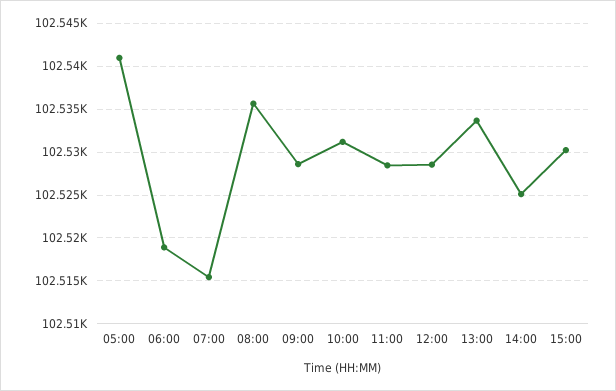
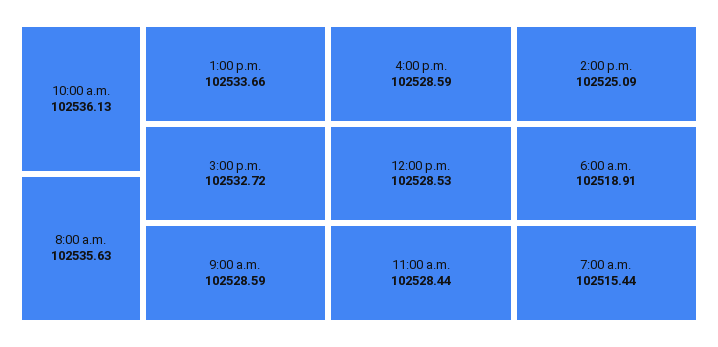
05:00: 102541 -> none
10:00: 102531 -> 102536.13
15:00: 102530 -> 102532.72
4:00 p.m.: none -> 102528.59

